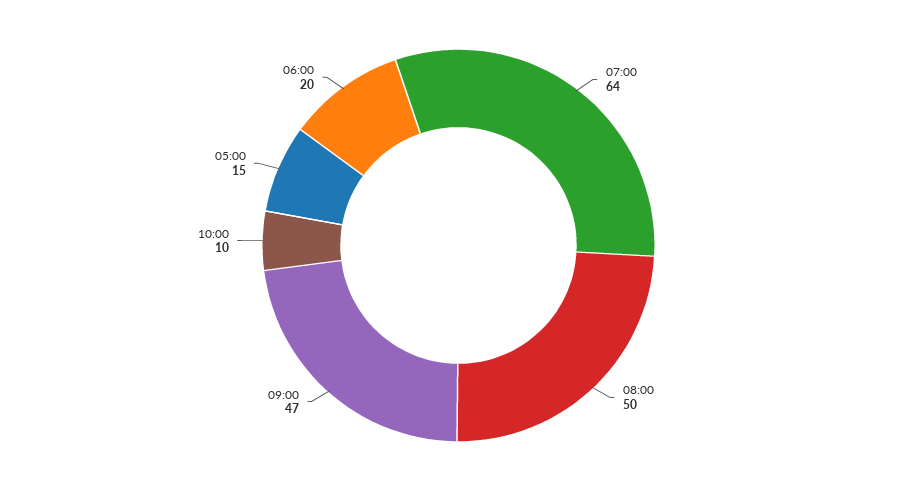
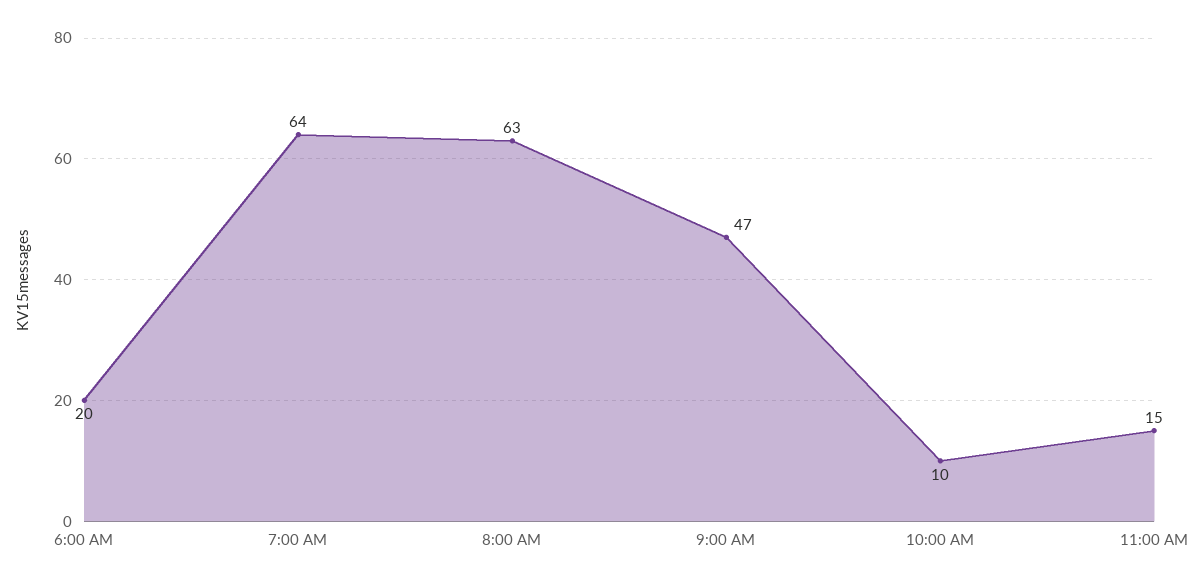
08:00: 50 -> 63
05:00: 15 -> none
11:00 AM: none -> 15

